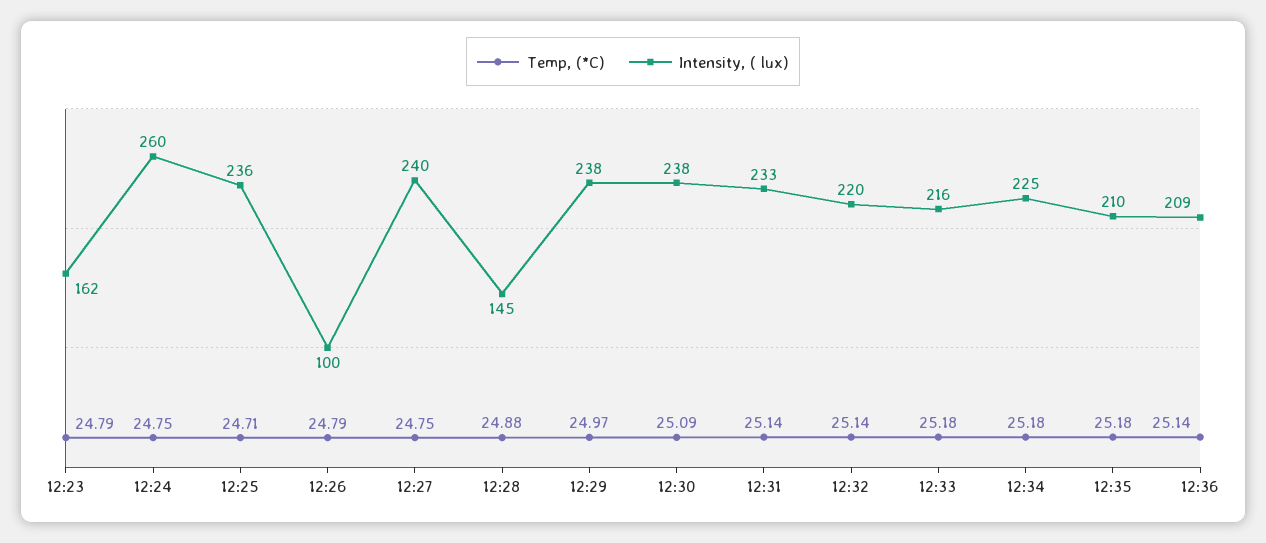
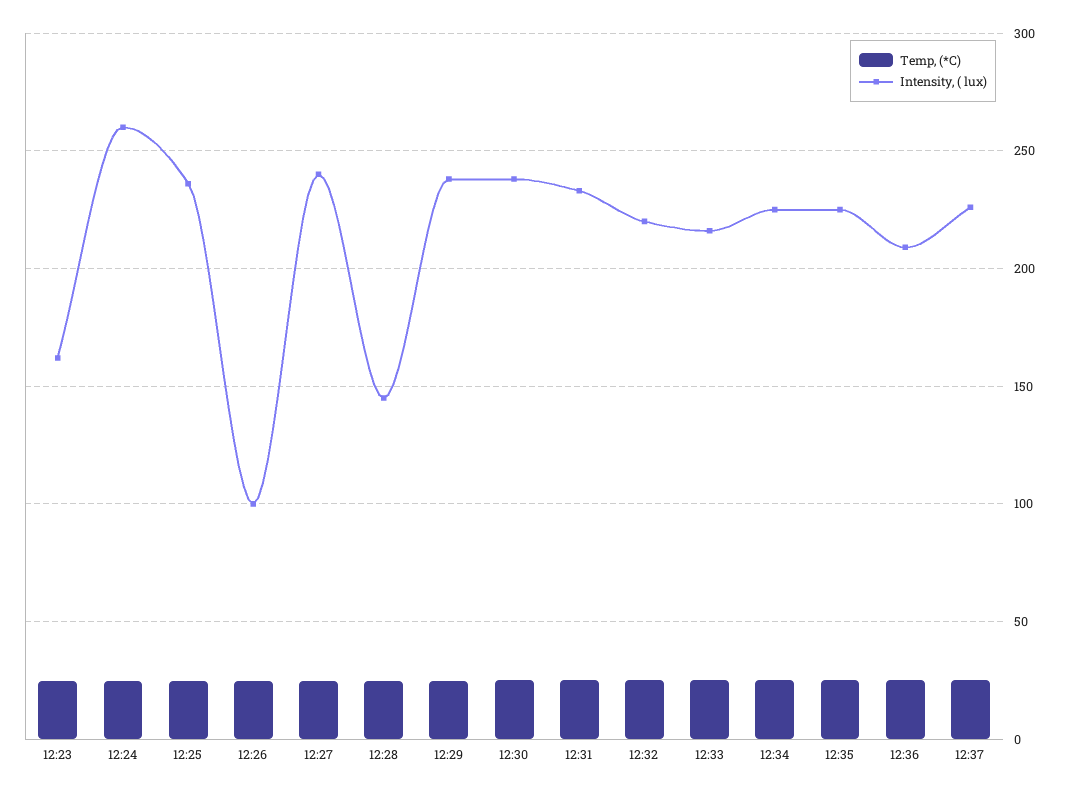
Intensity, ( lux), 12:35: 210 -> 225
Temp, (*C), 12:37: none -> 25
Intensity, ( lux), 12:37: none -> 225

